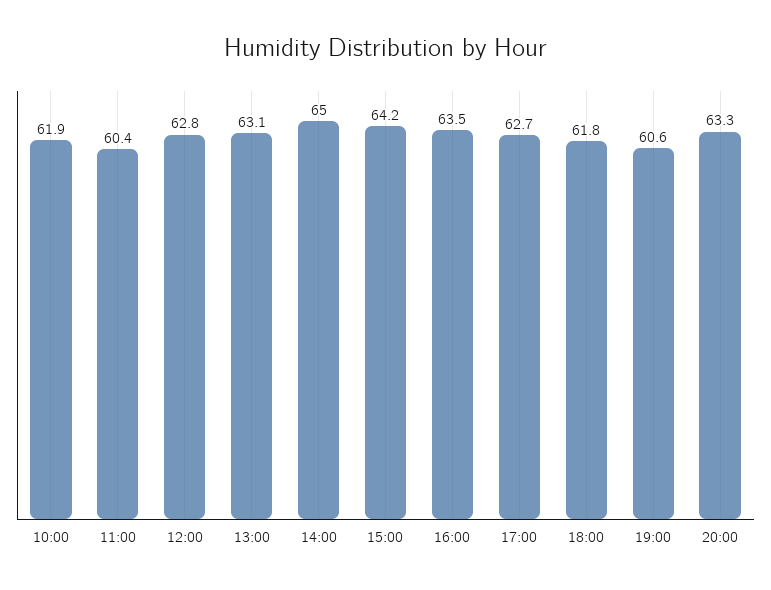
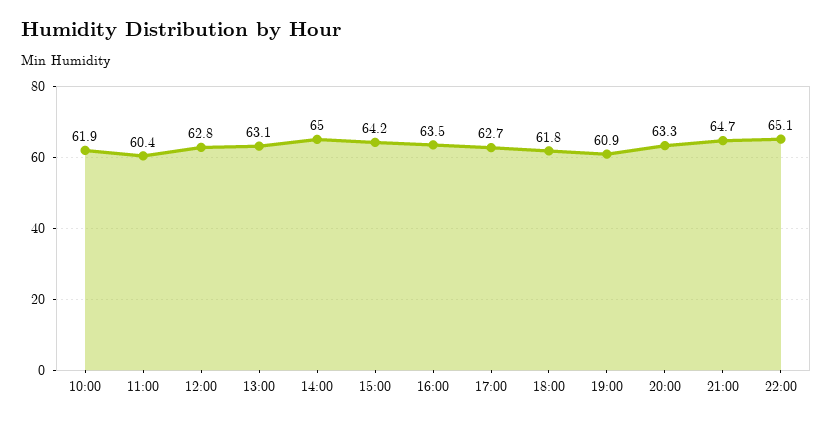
19:00: 60.6 -> 60.9
21:00: none -> 64.7
22:00: none -> 65.1

